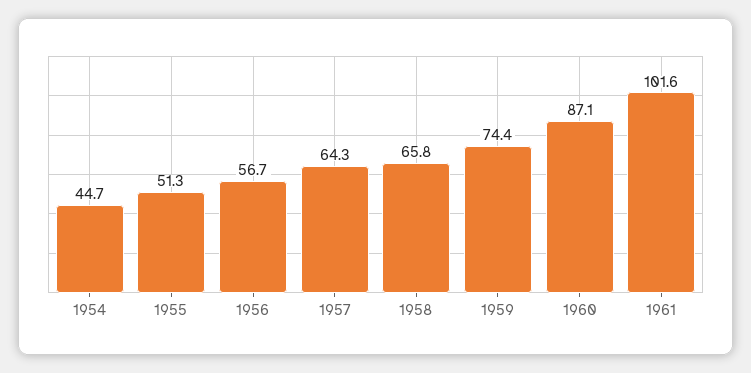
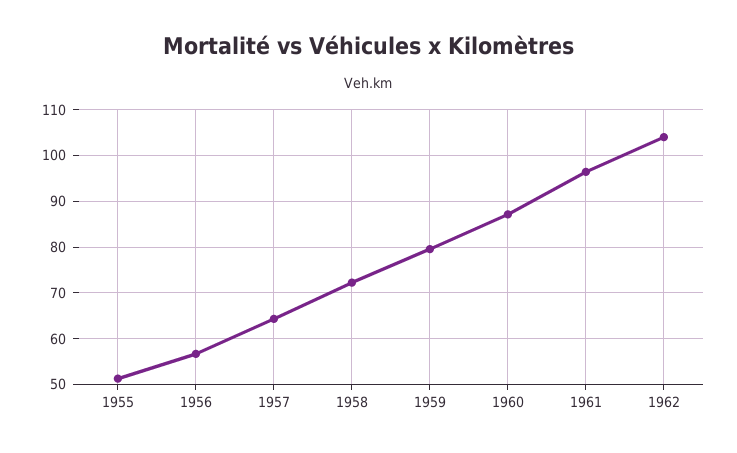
1954: 44.7 -> none
1958: 65.8 -> 72
1959: 74.4 -> 80
1961: 101.6 -> 96
1962: none -> 104

